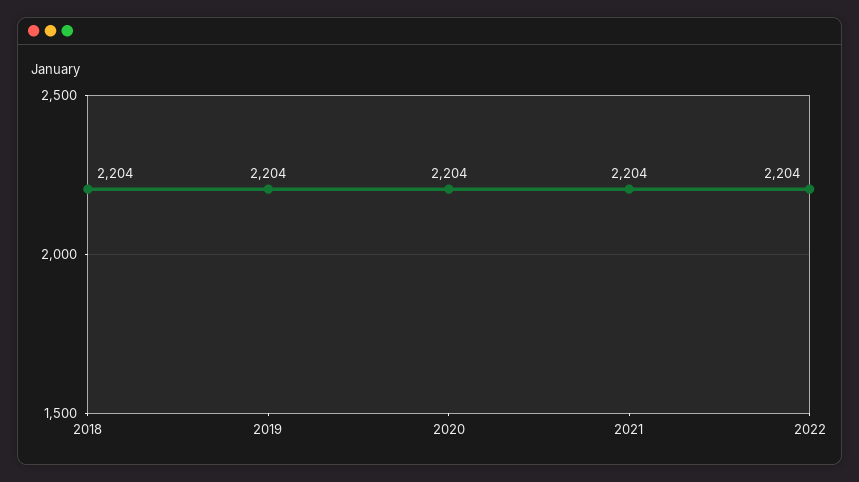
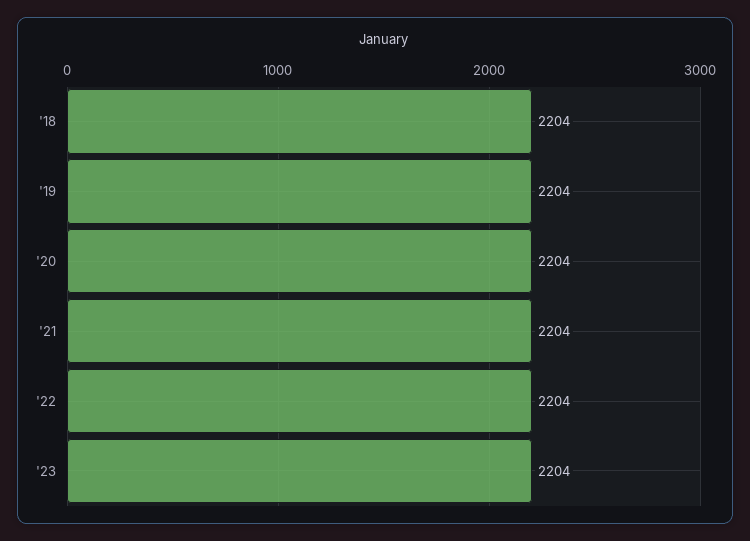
'23: none -> 2204

